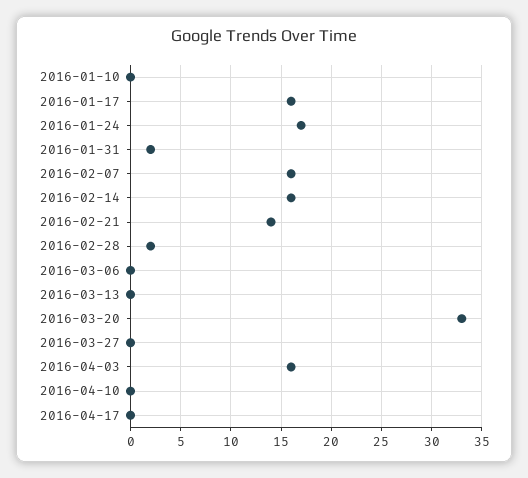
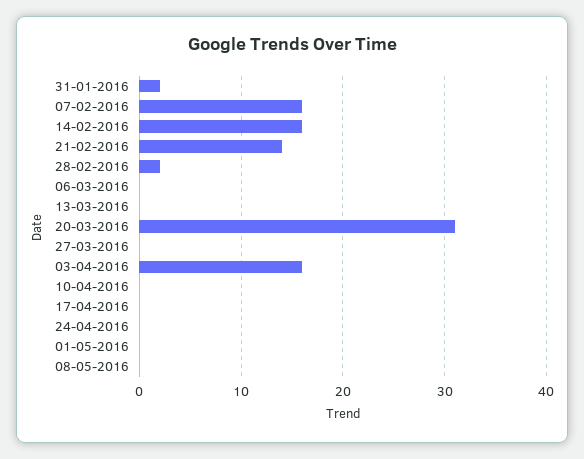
2016-01-10: 0 -> none
2016-01-17: 16 -> none
2016-01-24: 17 -> none
2016-03-20: 33 -> 31
24-04-2016: none -> 0
01-05-2016: none -> 0
08-05-2016: none -> 0

